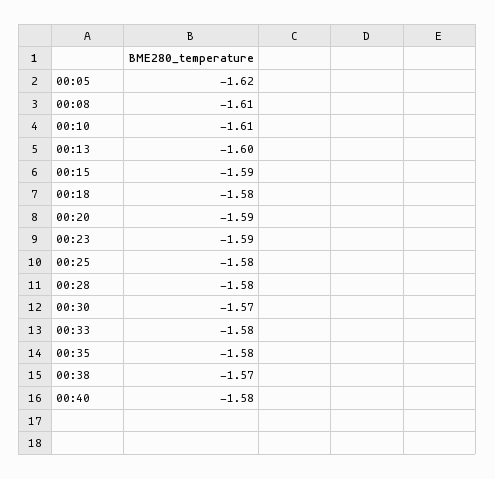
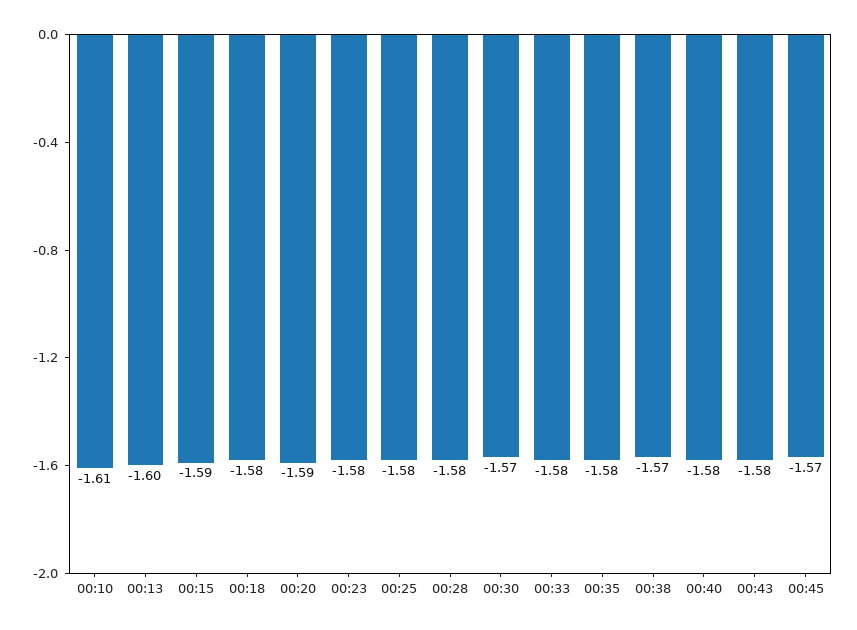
00:05: -1.62 -> none
00:08: -1.61 -> none
00:23: -1.59 -> -1.58
00:43: none -> -1.58
00:45: none -> -1.57

